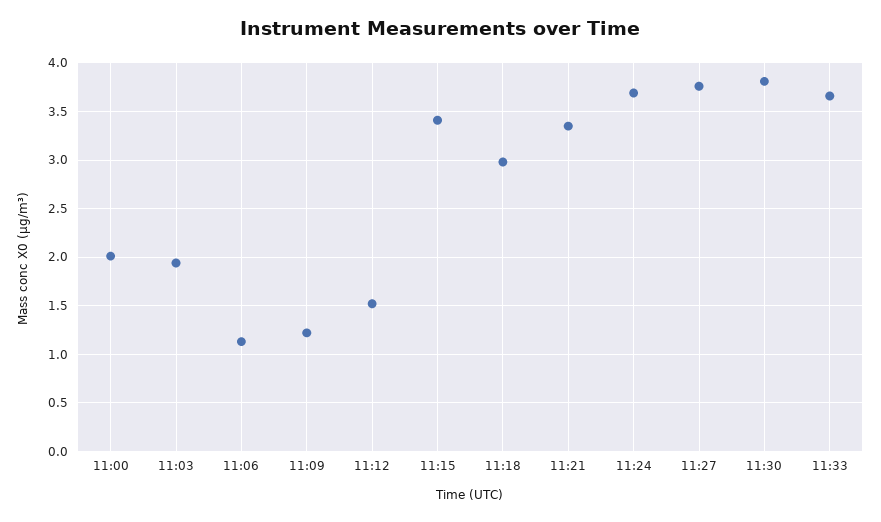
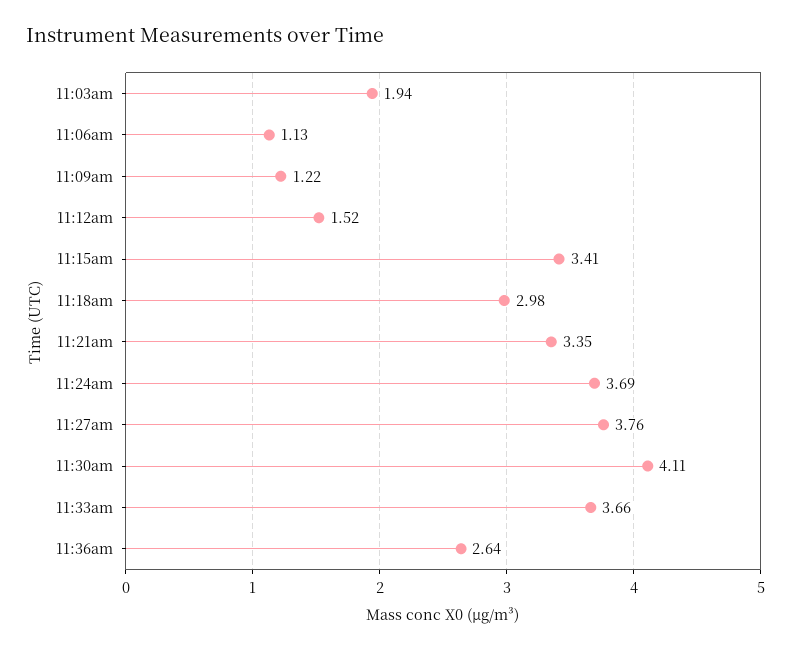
11:00: 2 -> none
11:30: 3.8 -> 4.11
11:36am: none -> 2.64

